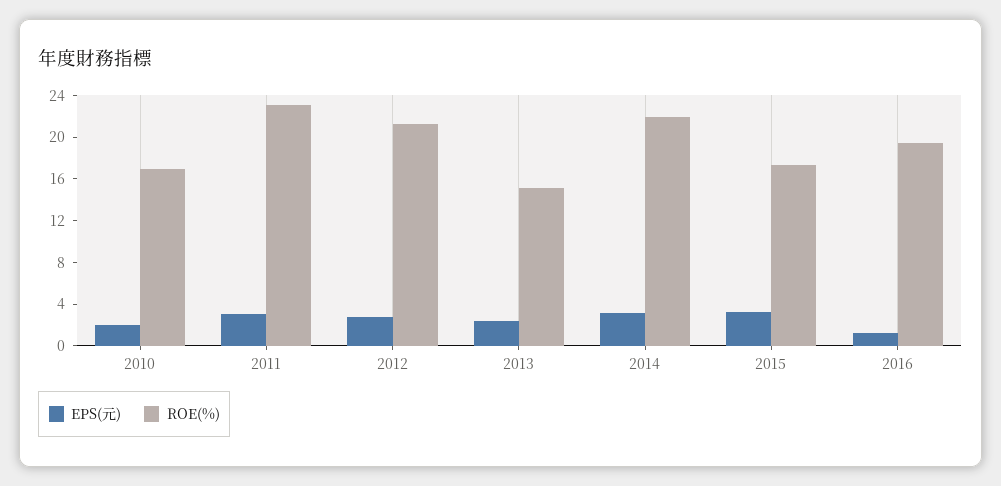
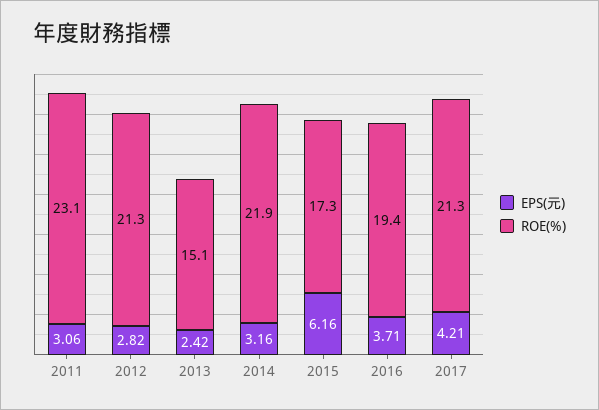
EPS(元), 2010: 2 -> none
ROE(%), 2010: 17 -> none
EPS(元), 2015: 3 -> 6.16
EPS(元), 2016: 1 -> 3.71
EPS(元), 2017: none -> 4.21
ROE(%), 2017: none -> 21.3

